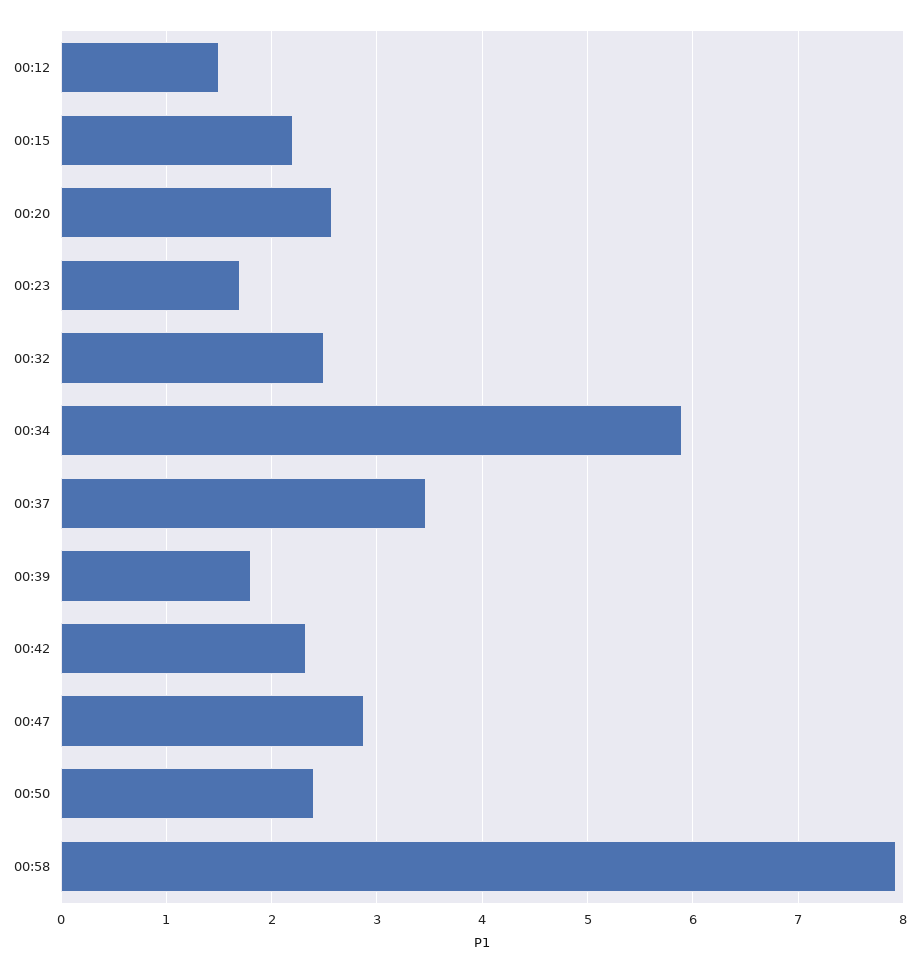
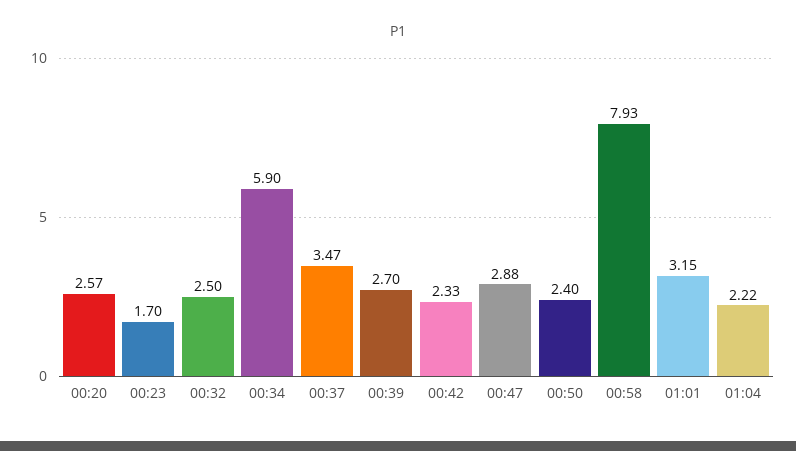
00:12: 1.5 -> none
00:15: 2.2 -> none
00:39: 1.8 -> 2.7
01:01: none -> 3.15
01:04: none -> 2.22

